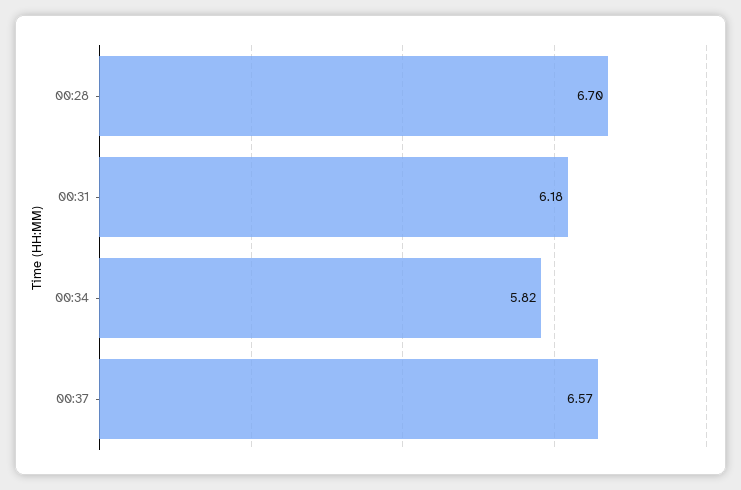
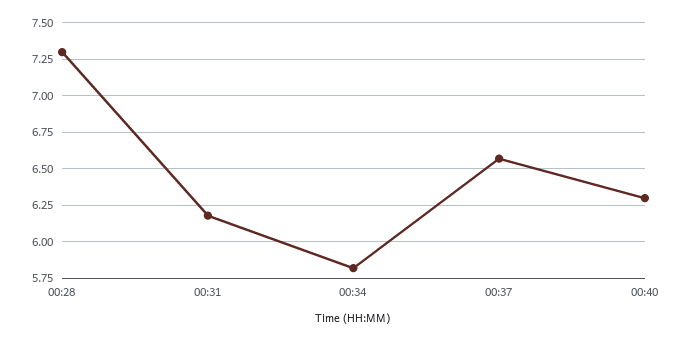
00:28: 6.7 -> 7.3
00:40: none -> 6.3

